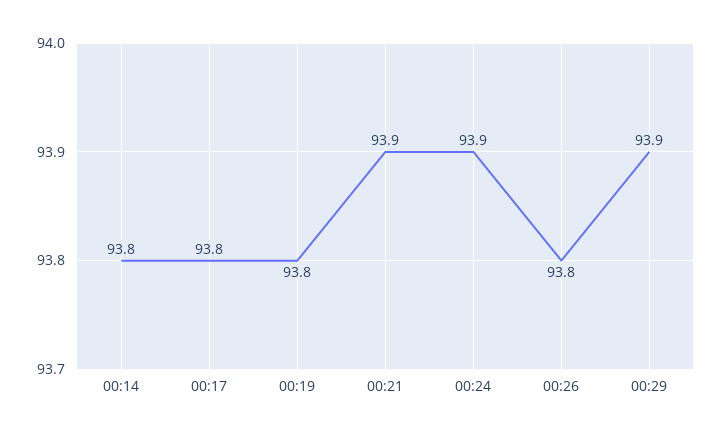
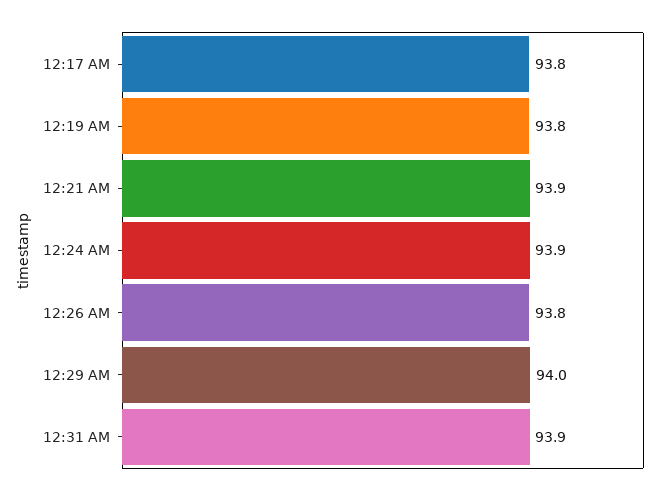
00:14: 93.8 -> none
00:29: 93.9 -> 94
12:31 AM: none -> 93.9

